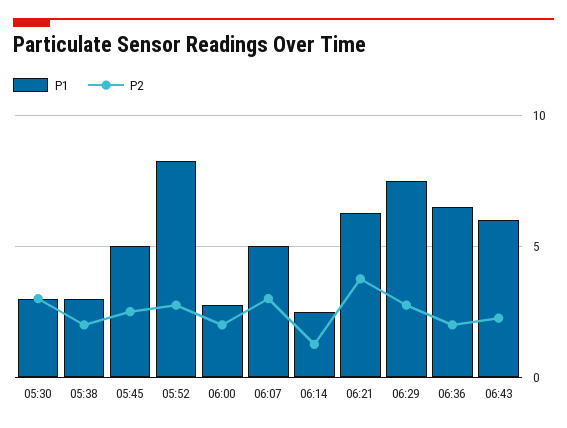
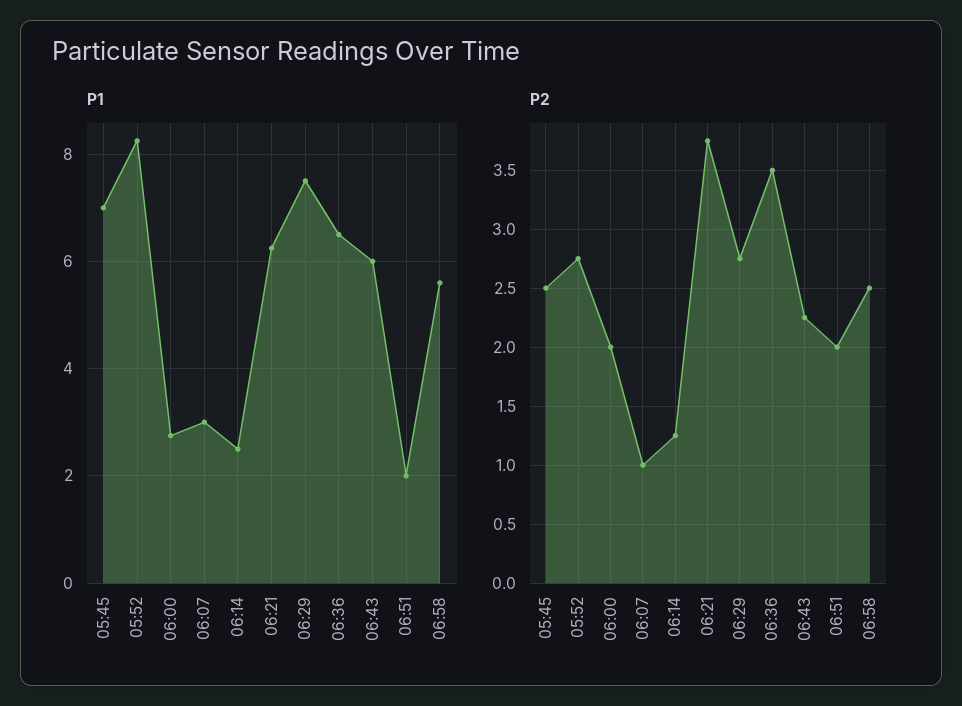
P1, 05:30: 3 -> none
P2, 05:30: 3 -> none
P1, 05:38: 3 -> none
P2, 05:38: 2 -> none
P1, 05:45: 5 -> 7
P1, 06:07: 5 -> 3
P2, 06:07: 3 -> 1
P2, 06:36: 2 -> 3.5
P1, 06:51: none -> 2
P1, 06:58: none -> 5.6
P2, 06:51: none -> 2
P2, 06:58: none -> 2.5

